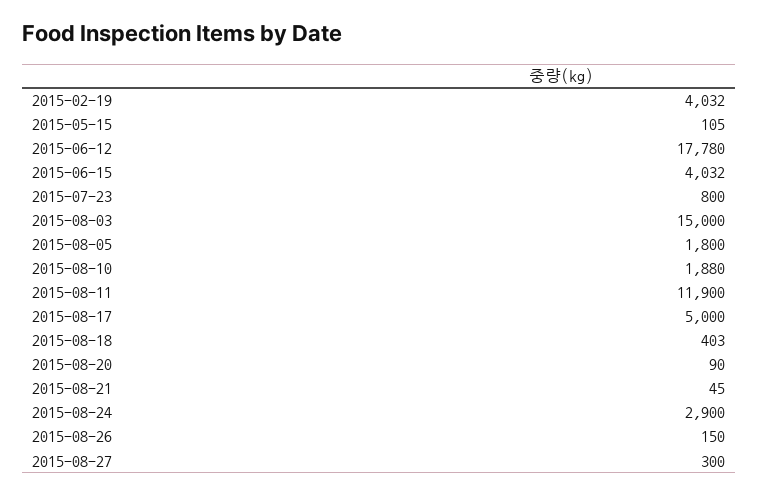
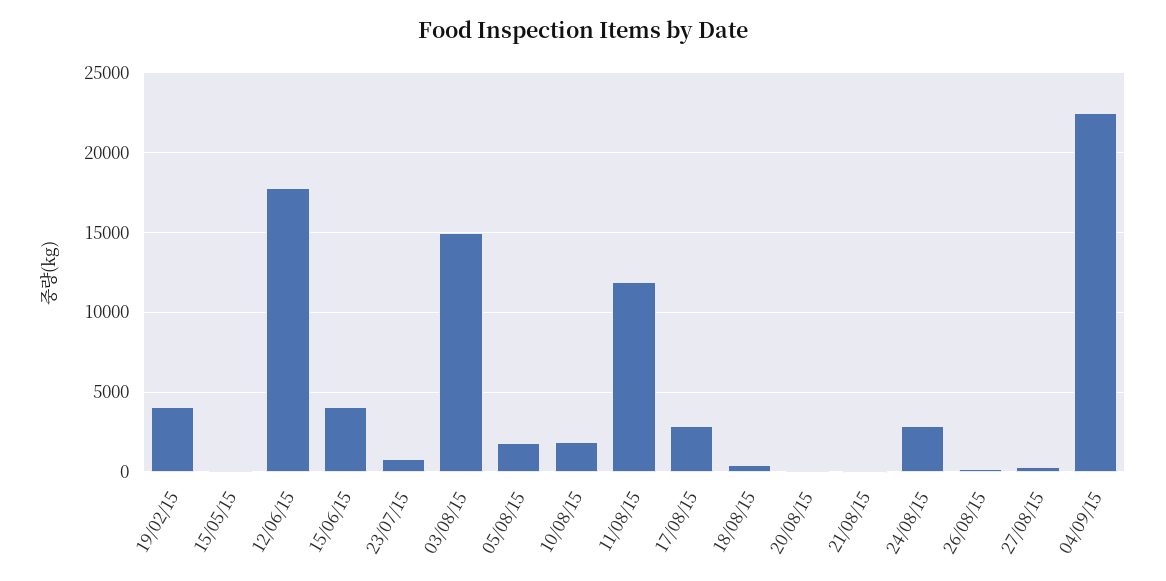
2015-08-17: 5000 -> 3000
04/09/15: none -> 22500

